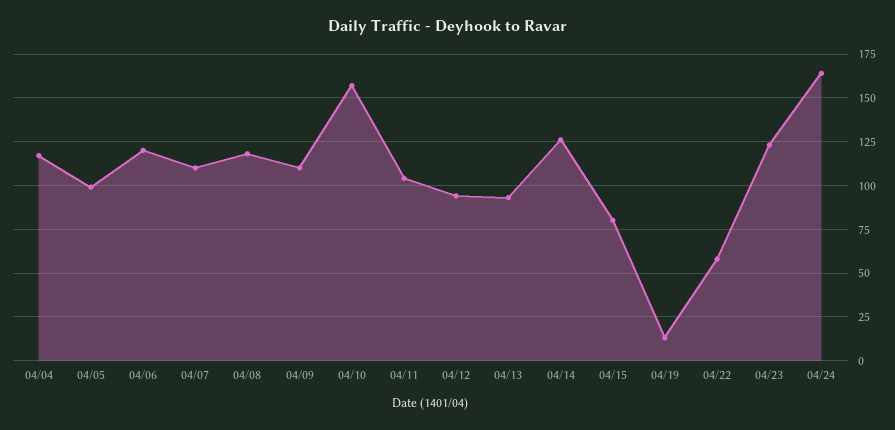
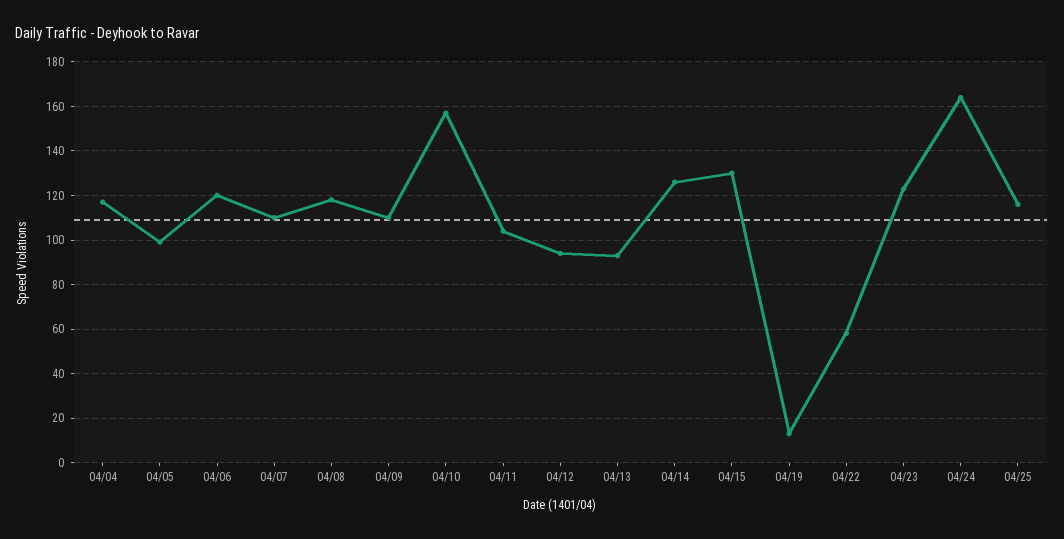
04/15: 80 -> 130
04/25: none -> 115

